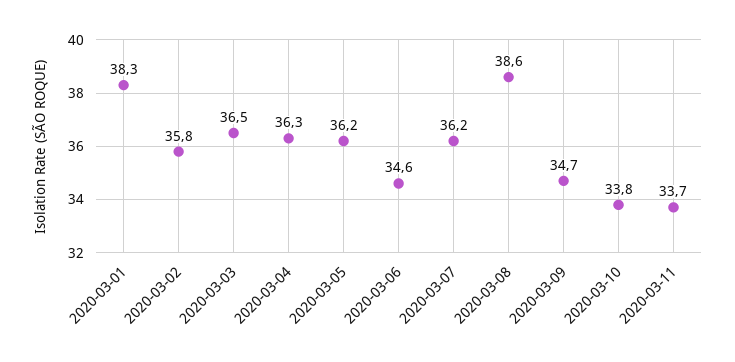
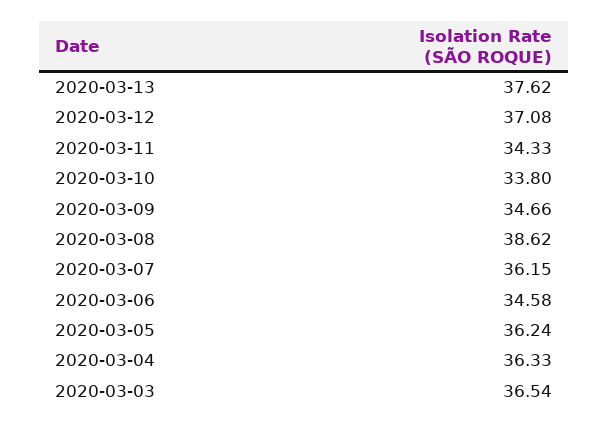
2020-03-01: 38.3 -> none
2020-03-02: 35.8 -> none
2020-03-11: 33.7 -> 34.33
2020-03-13: none -> 37.62
2020-03-12: none -> 37.08

